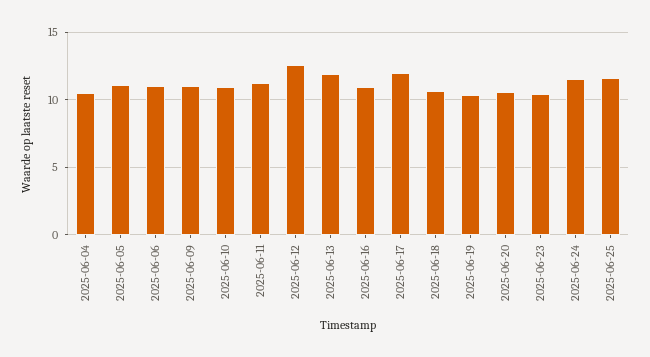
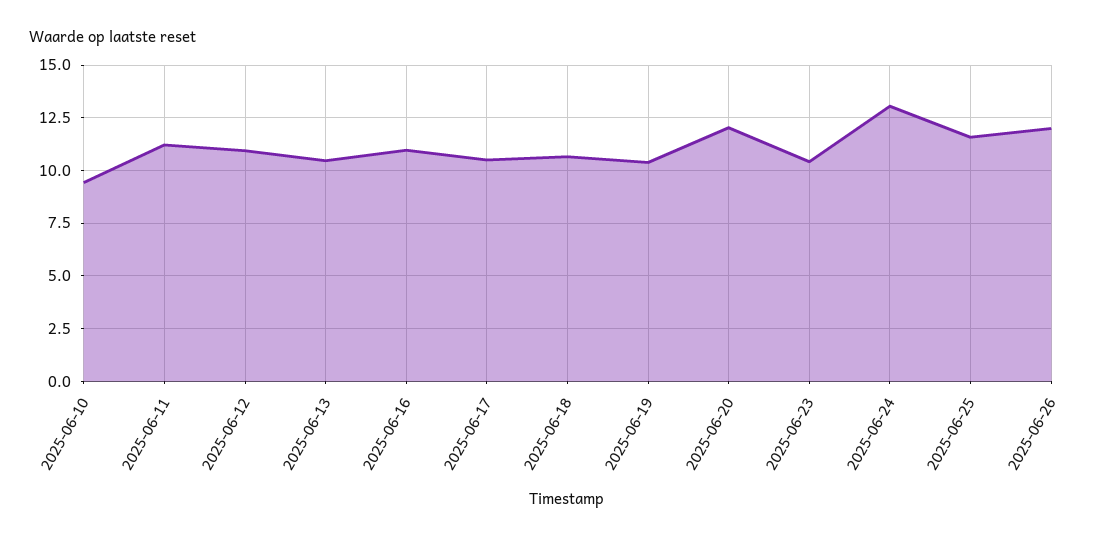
2025-06-04: 10.5 -> none
2025-06-05: 11 -> none
2025-06-06: 11 -> none
2025-06-09: 11 -> none
2025-06-10: 11 -> 9.5
2025-06-12: 12.5 -> 11
2025-06-13: 12 -> 10.5
2025-06-17: 12 -> 10.5
2025-06-20: 10.5 -> 12
2025-06-24: 11.5 -> 13
2025-06-26: none -> 12

